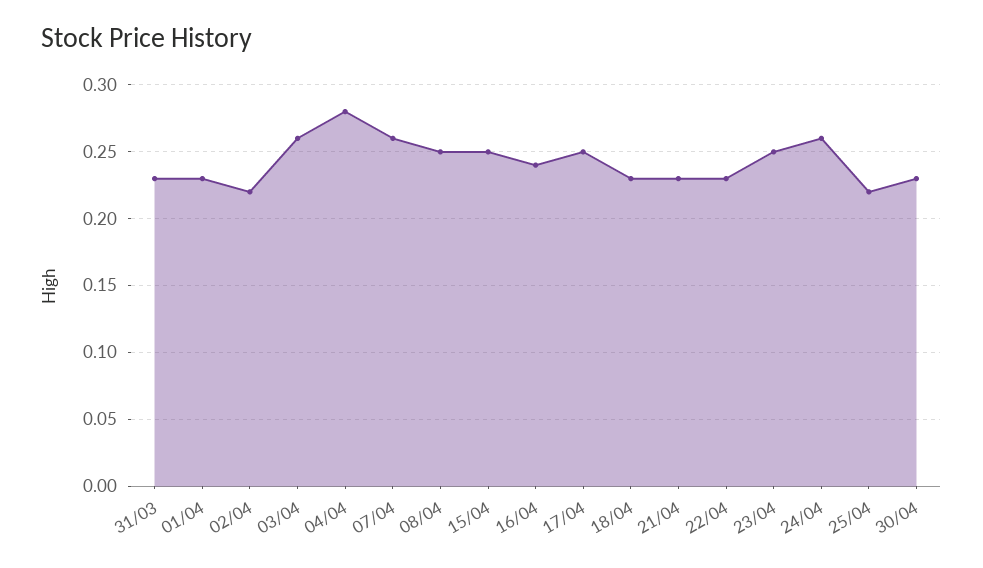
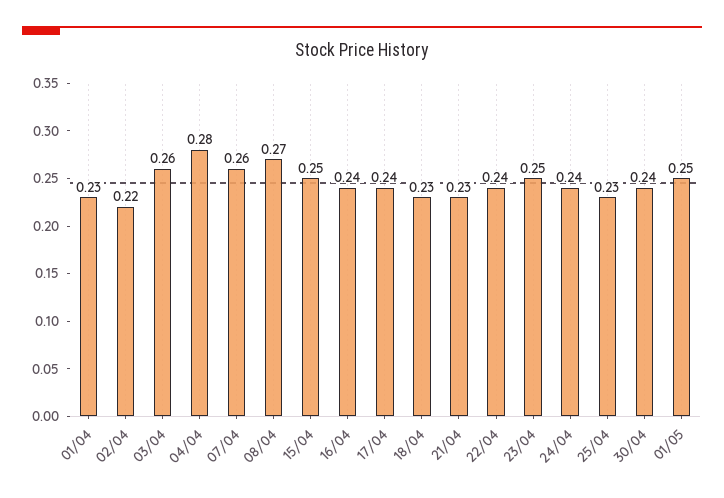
31/03: 0.23 -> none
08/04: 0.25 -> 0.27
17/04: 0.25 -> 0.24
22/04: 0.23 -> 0.24
24/04: 0.26 -> 0.24
25/04: 0.22 -> 0.23
30/04: 0.23 -> 0.24
01/05: none -> 0.25

